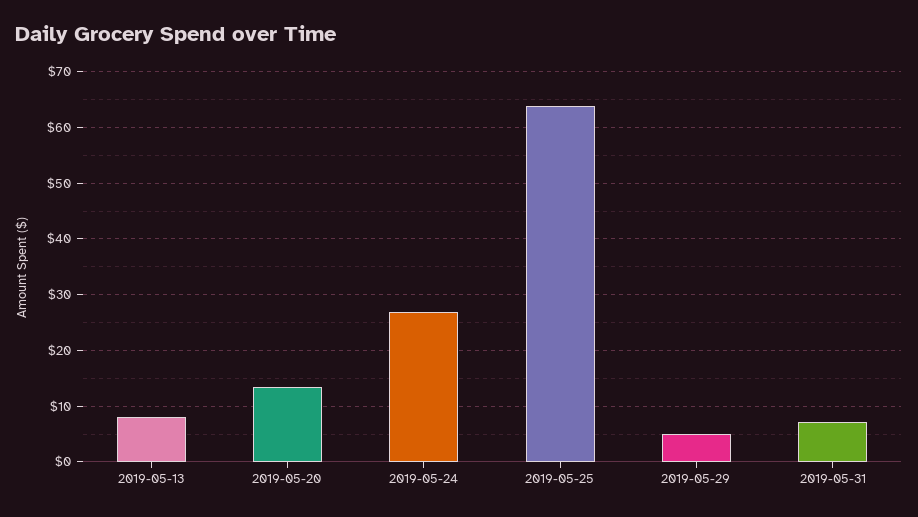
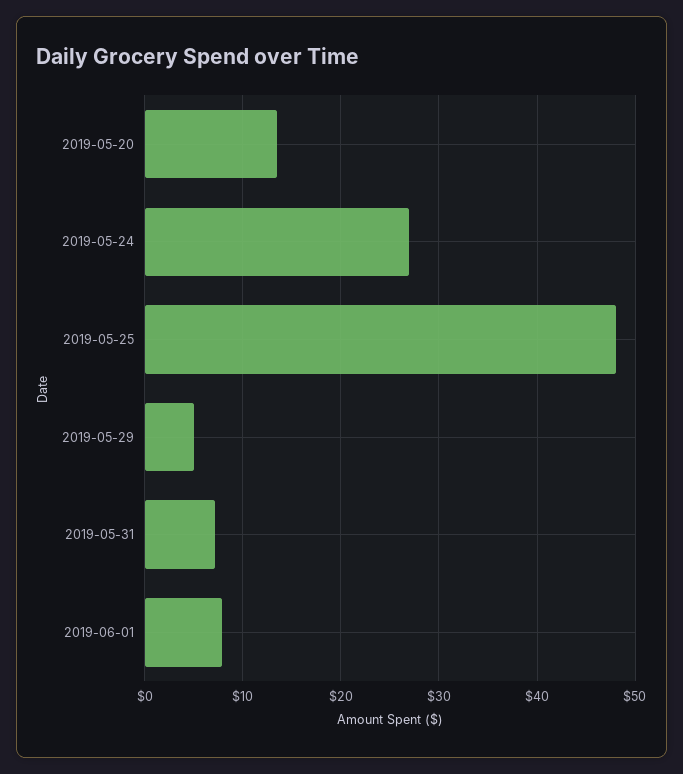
2019-05-13: 8 -> none
2019-05-25: 64 -> 48
2019-06-01: none -> 8

